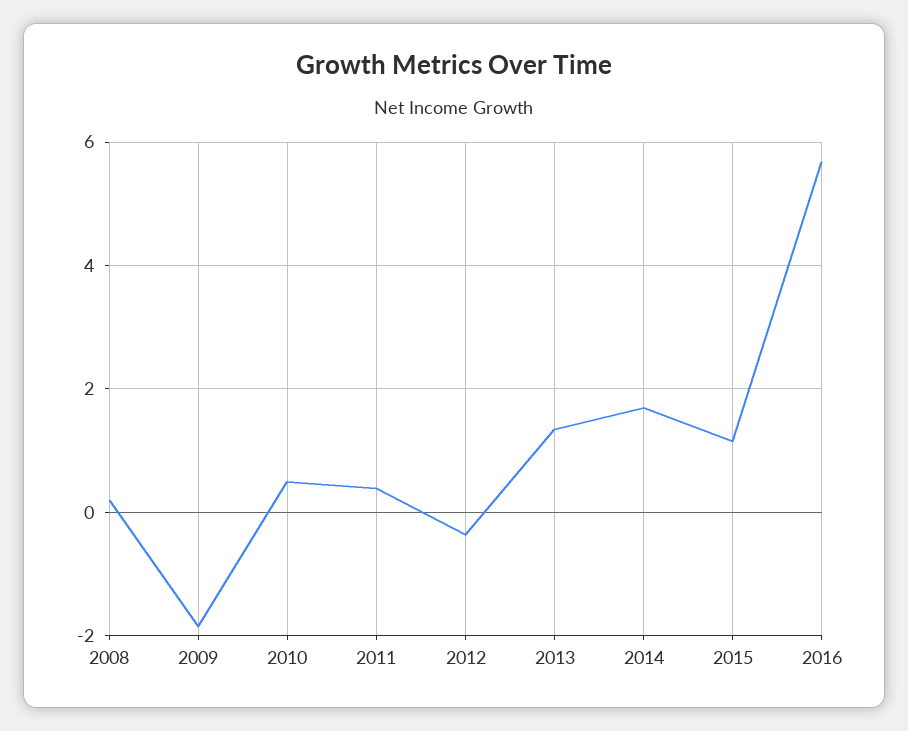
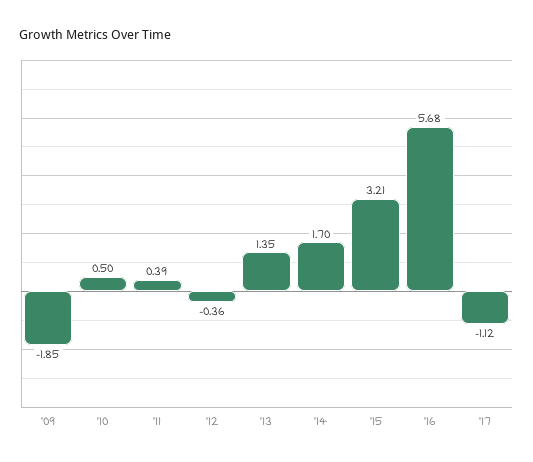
2008: 0.2 -> none
2015: 1.2 -> 3.21
'17: none -> -1.12

